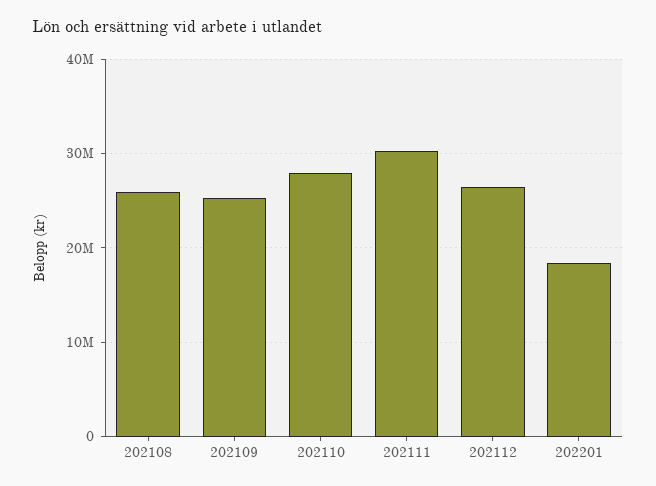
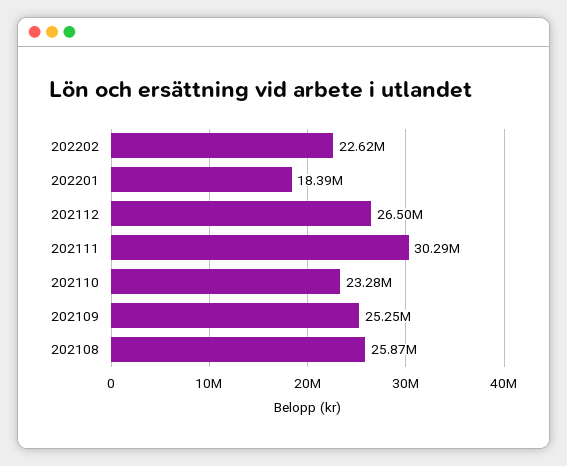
202110: 28000000 -> 23280000
202202: none -> 22620000

